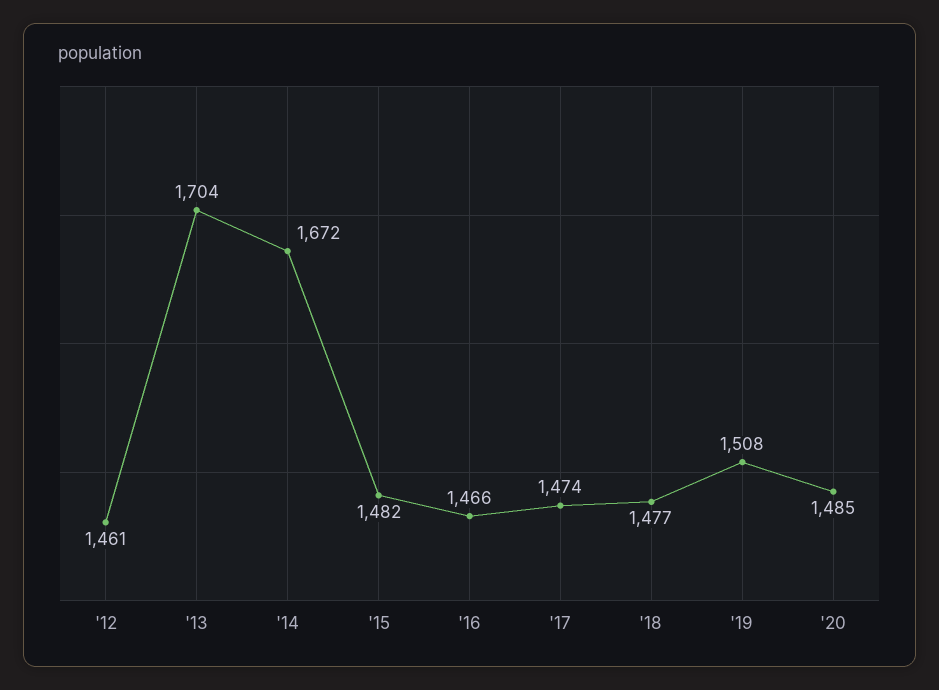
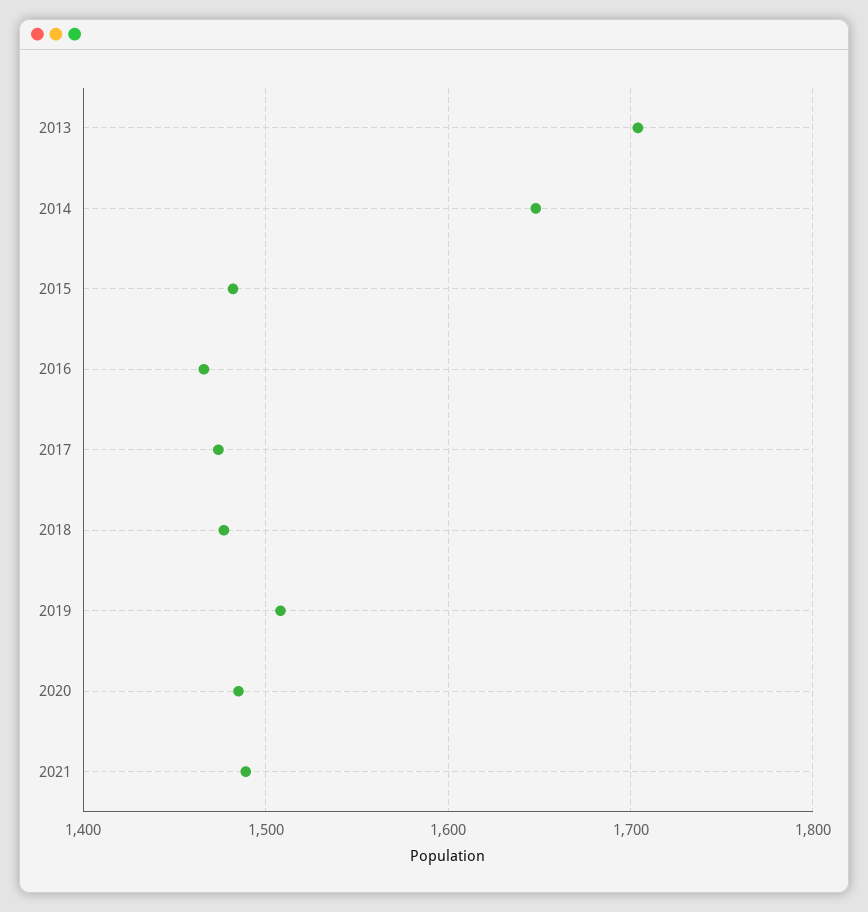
'12: 1461 -> none
'14: 1672 -> 1650
2021: none -> 1490

